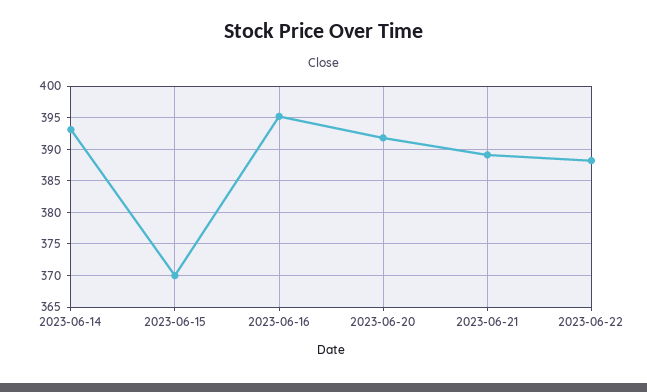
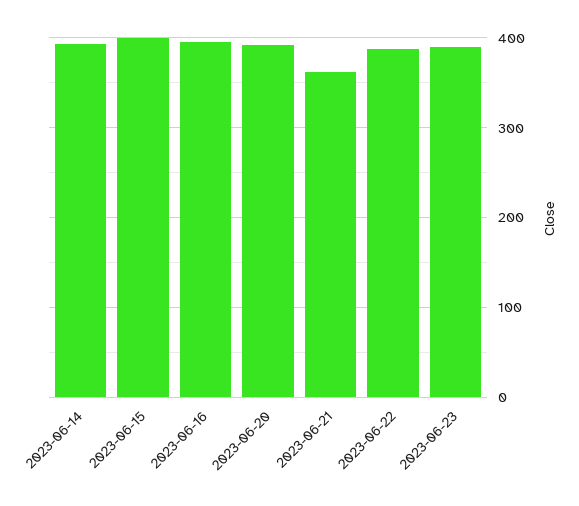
2023-06-15: 370 -> 400
2023-06-21: 389 -> 360
2023-06-23: none -> 390

